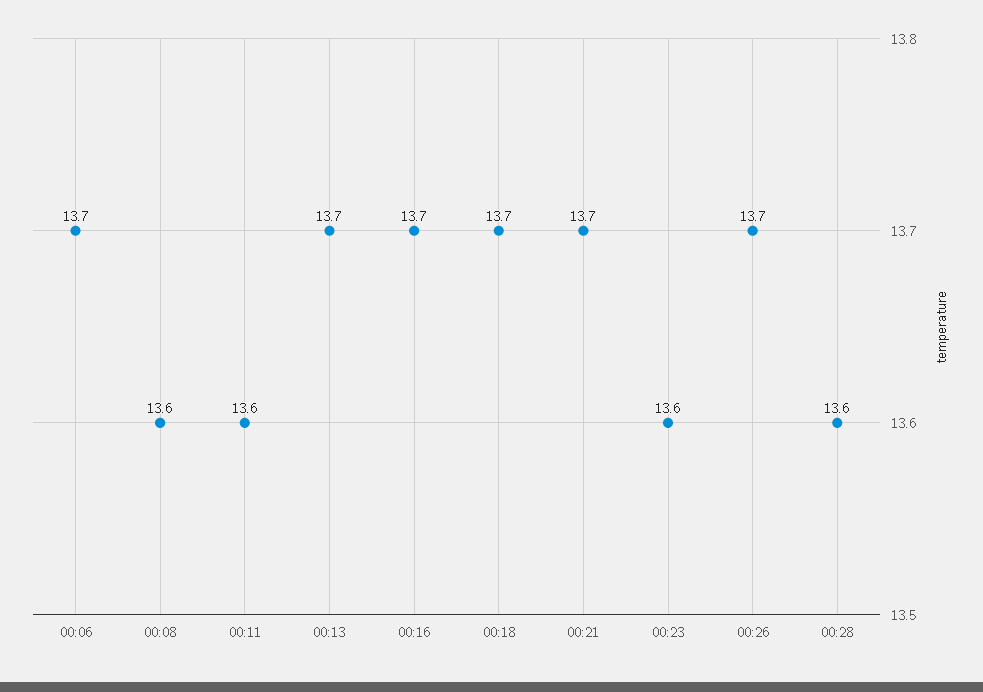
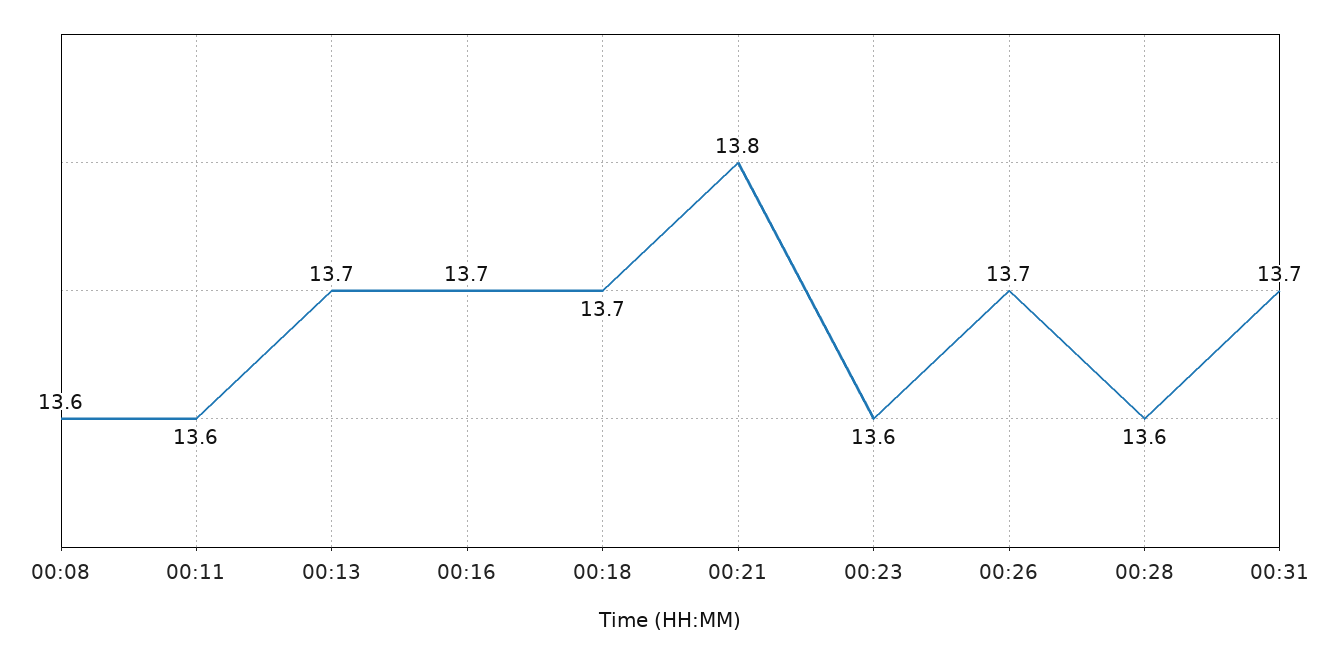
00:06: 13.7 -> none
00:21: 13.7 -> 13.8
00:31: none -> 13.7

